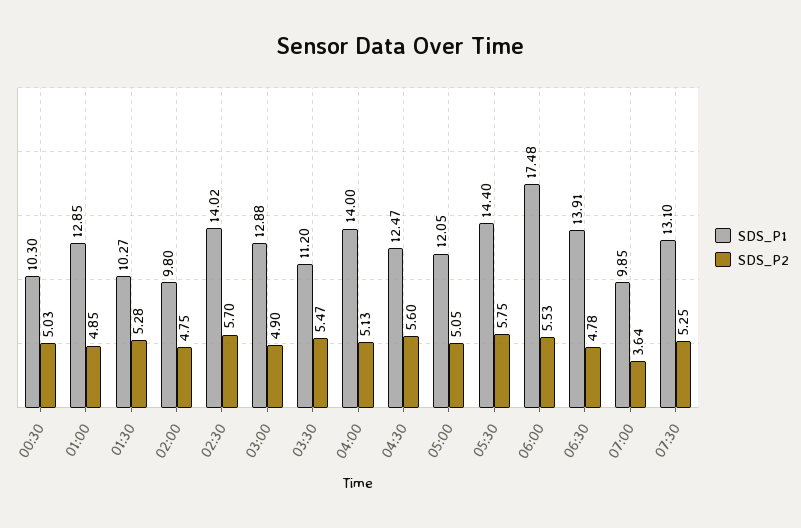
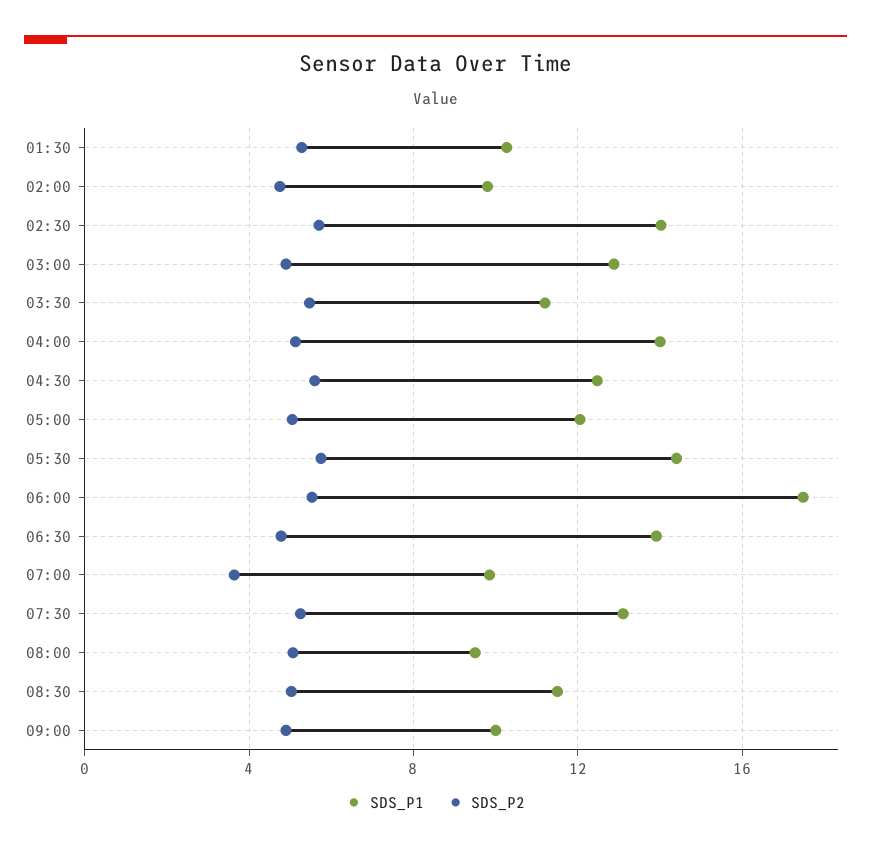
SDS_P1, 00:30: 10.3 -> none
SDS_P2, 00:30: 5.03 -> none
SDS_P1, 01:00: 12.85 -> none
SDS_P2, 01:00: 4.85 -> none
SDS_P1, 08:00: none -> 9.5
SDS_P2, 08:00: none -> 5
SDS_P1, 08:30: none -> 11.5
SDS_P2, 08:30: none -> 5
SDS_P1, 09:00: none -> 10
SDS_P2, 09:00: none -> 5

